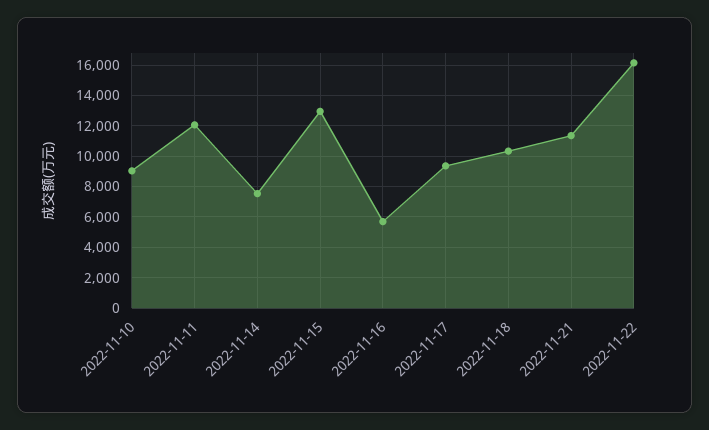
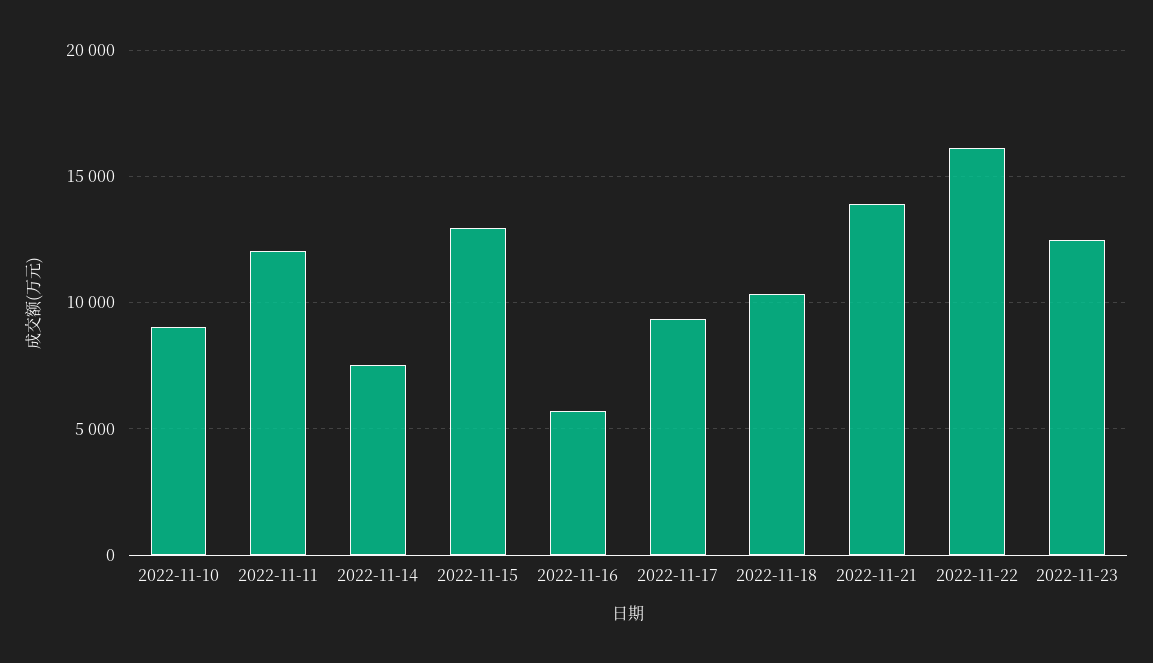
2022-11-21: 11500 -> 14000
2022-11-23: none -> 12500

